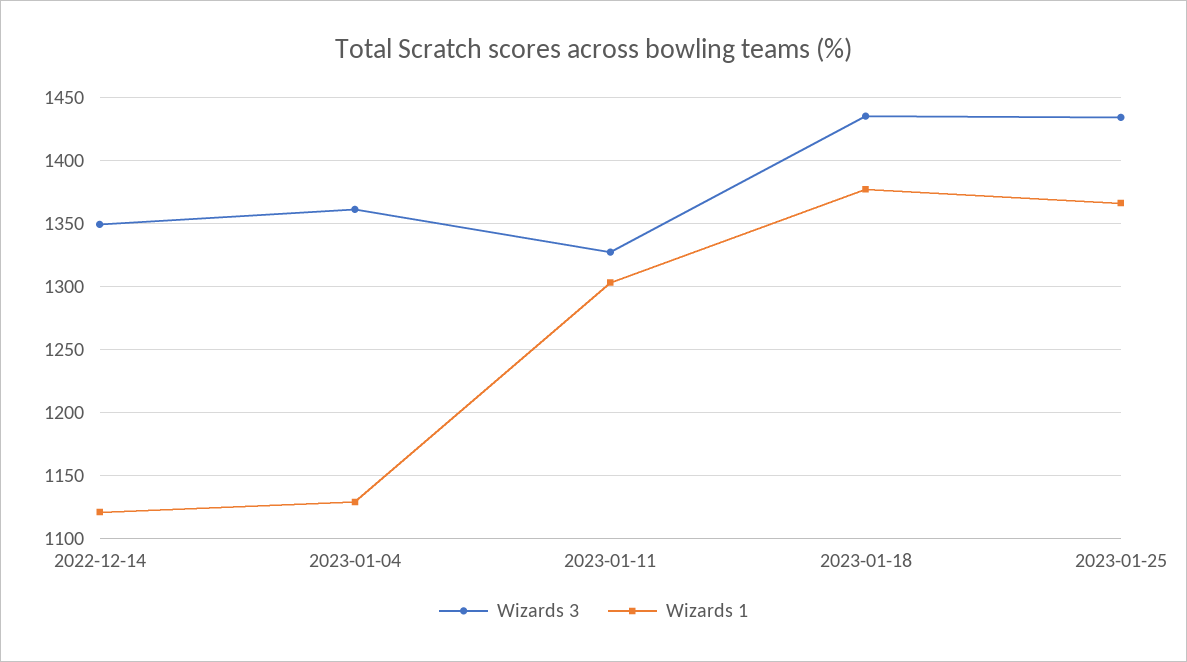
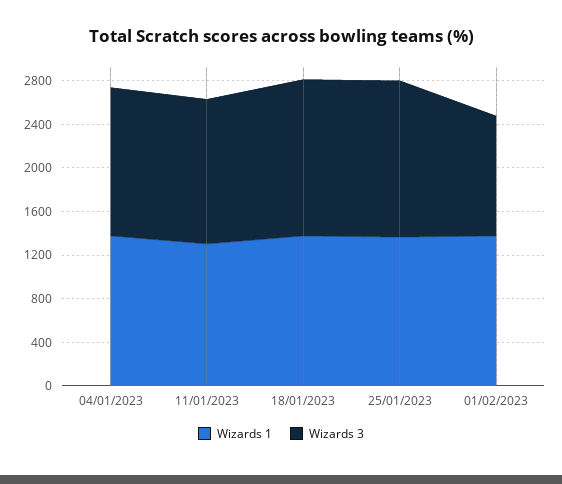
Wizards 3, 2022-12-14: 1350 -> none
Wizards 1, 2022-12-14: 1120 -> none
Wizards 1, 2023-01-04: 1130 -> 1400
Wizards 1, 01/02/2023: none -> 1400
Wizards 3, 01/02/2023: none -> 1100

